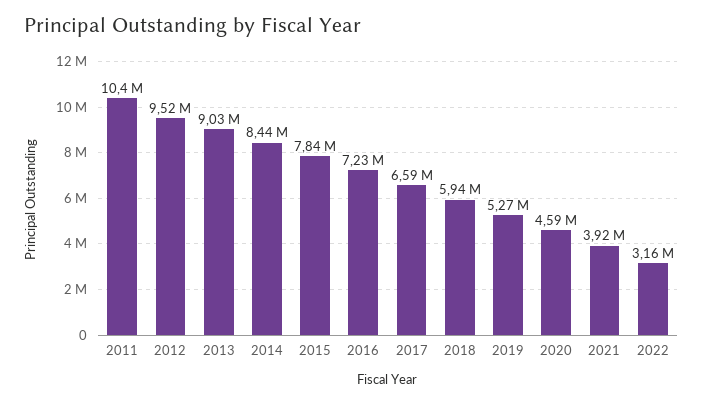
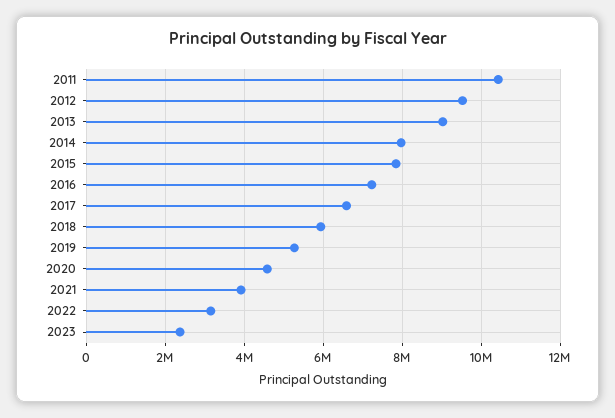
2014: 8440000 -> 8000000
2023: none -> 2400000

